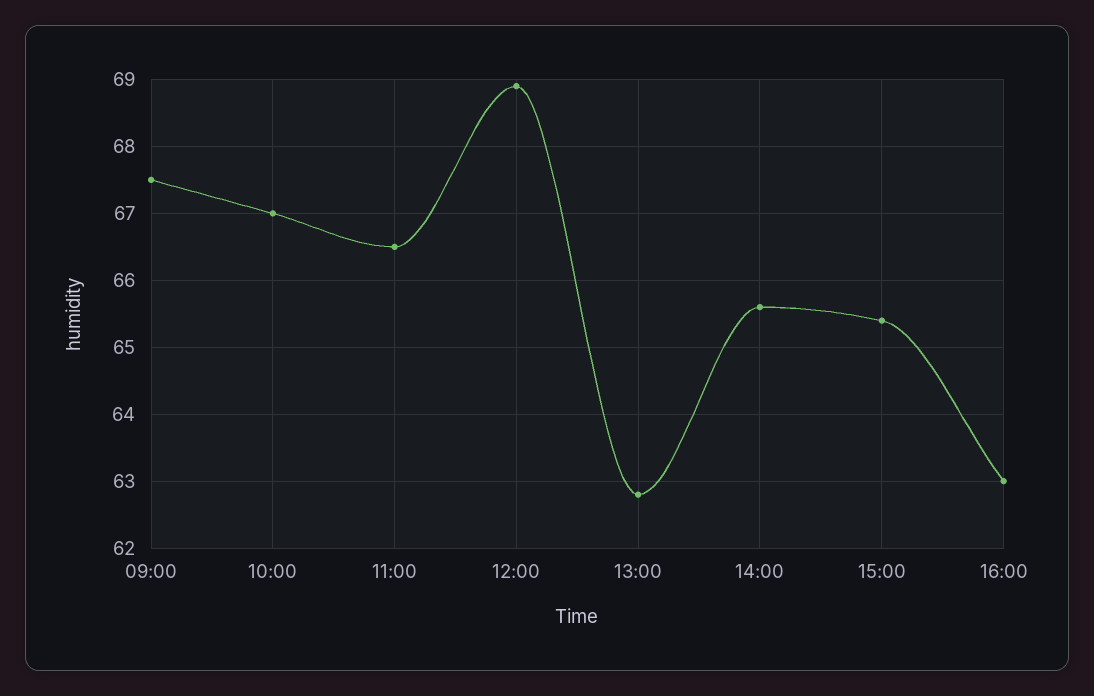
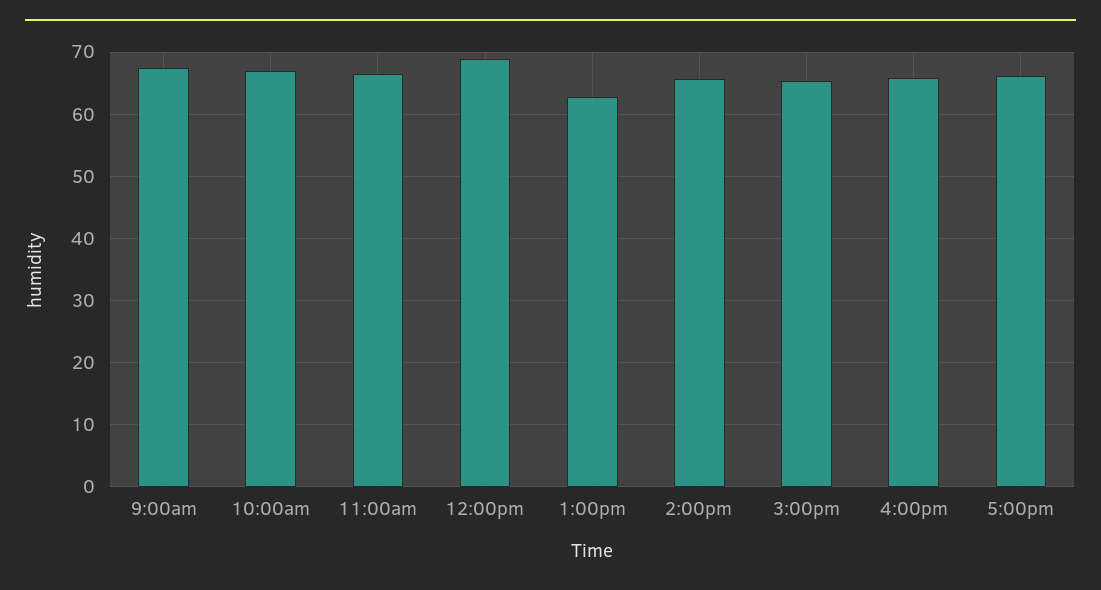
16:00: 63 -> 66
5:00pm: none -> 66

